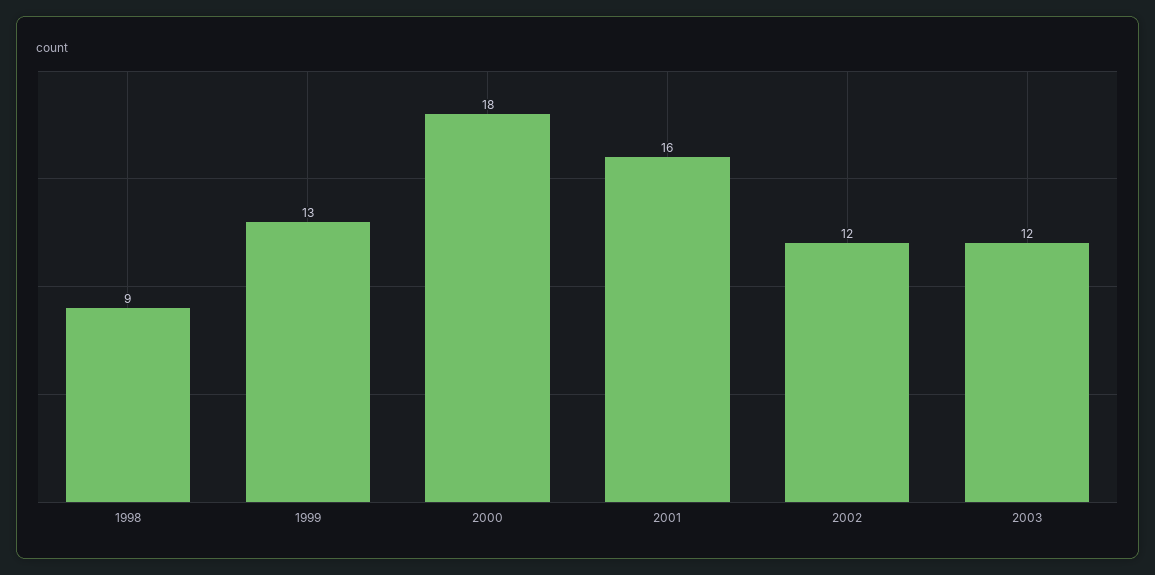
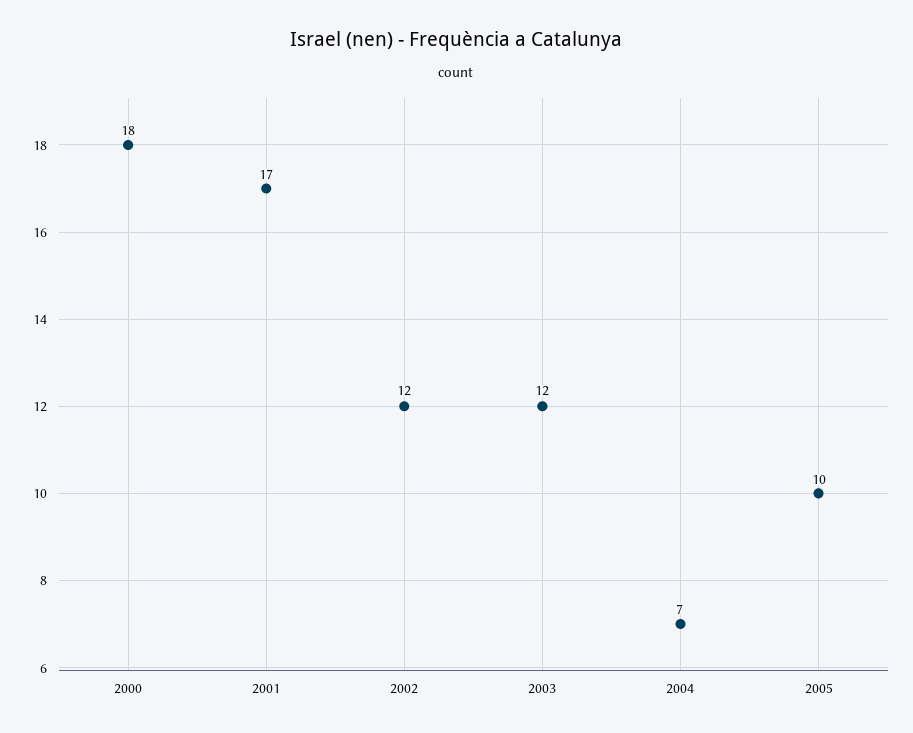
1998: 9 -> none
1999: 13 -> none
2001: 16 -> 17
2004: none -> 7
2005: none -> 10

